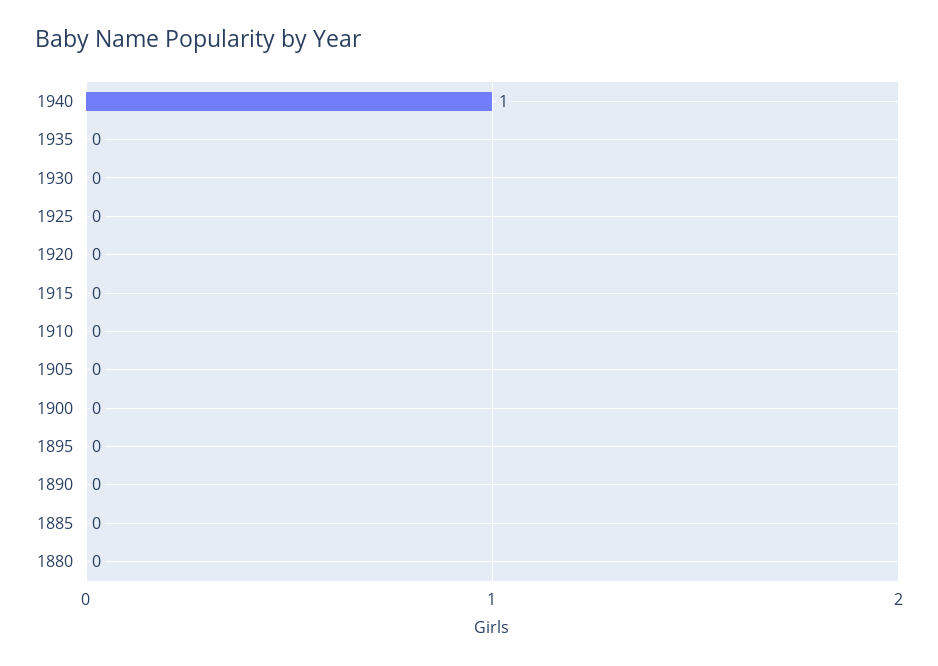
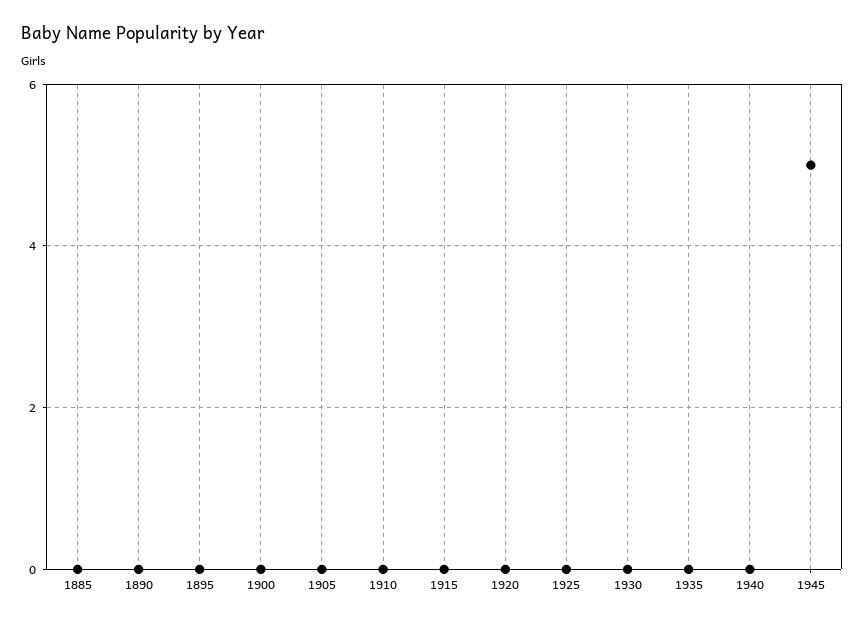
1940: 1 -> 0
1880: 0 -> none
1945: none -> 5

